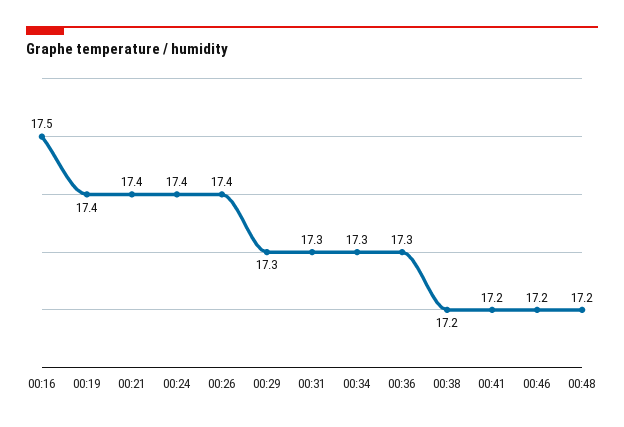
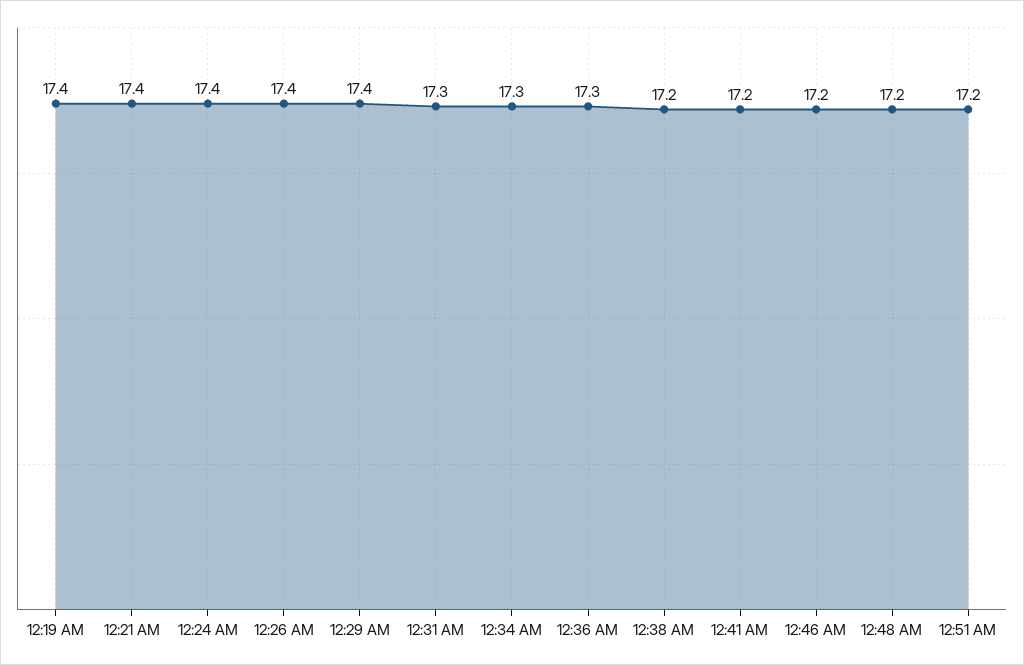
00:16: 17.5 -> none
00:29: 17.3 -> 17.4
12:51 AM: none -> 17.2

